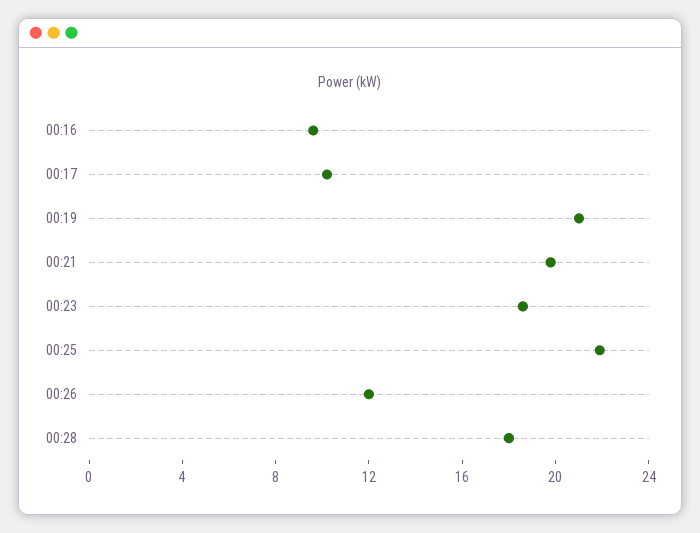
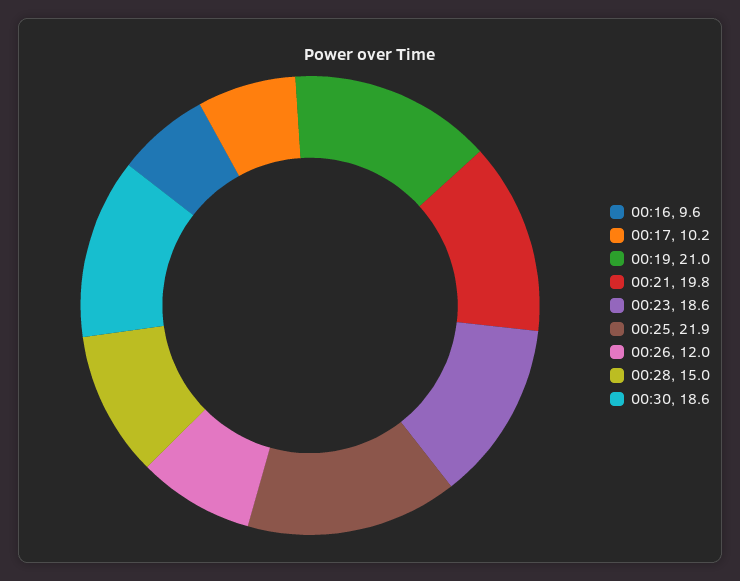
00:28: 18 -> 15
00:30: none -> 18.6

